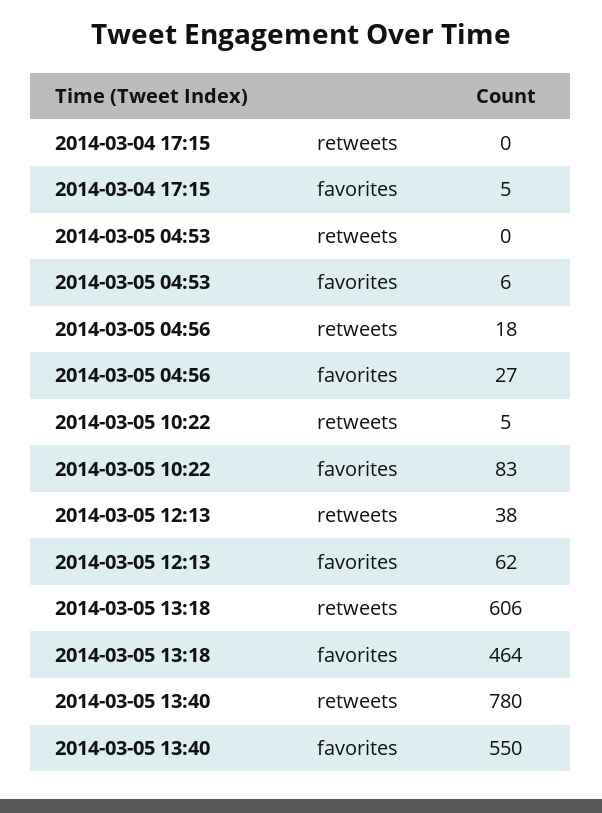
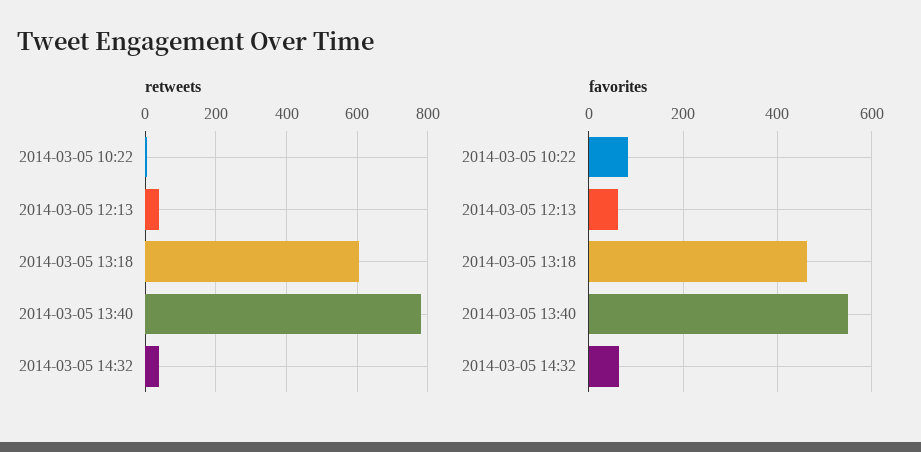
retweets, 2014-03-04 17:15: 0 -> none
favorites, 2014-03-04 17:15: 5 -> none
retweets, 2014-03-05 04:53: 0 -> none
favorites, 2014-03-05 04:53: 6 -> none
retweets, 2014-03-05 04:56: 18 -> none
favorites, 2014-03-05 04:56: 27 -> none
retweets, 2014-03-05 14:32: none -> 40
favorites, 2014-03-05 14:32: none -> 60

